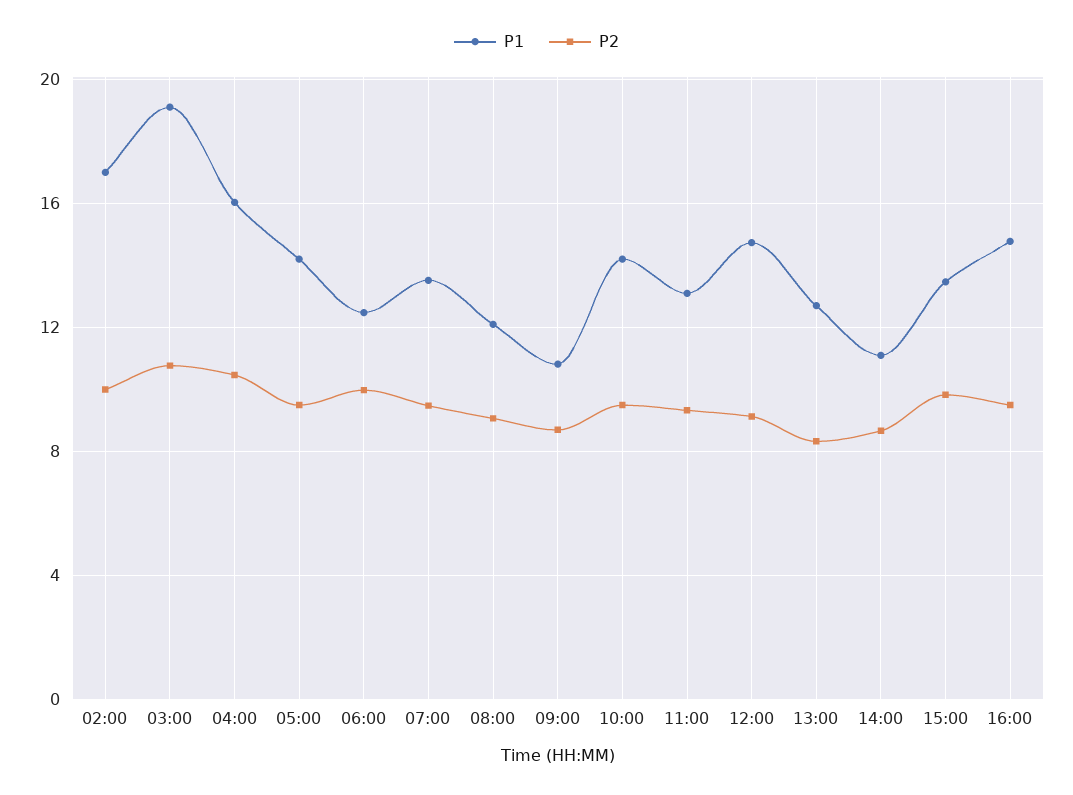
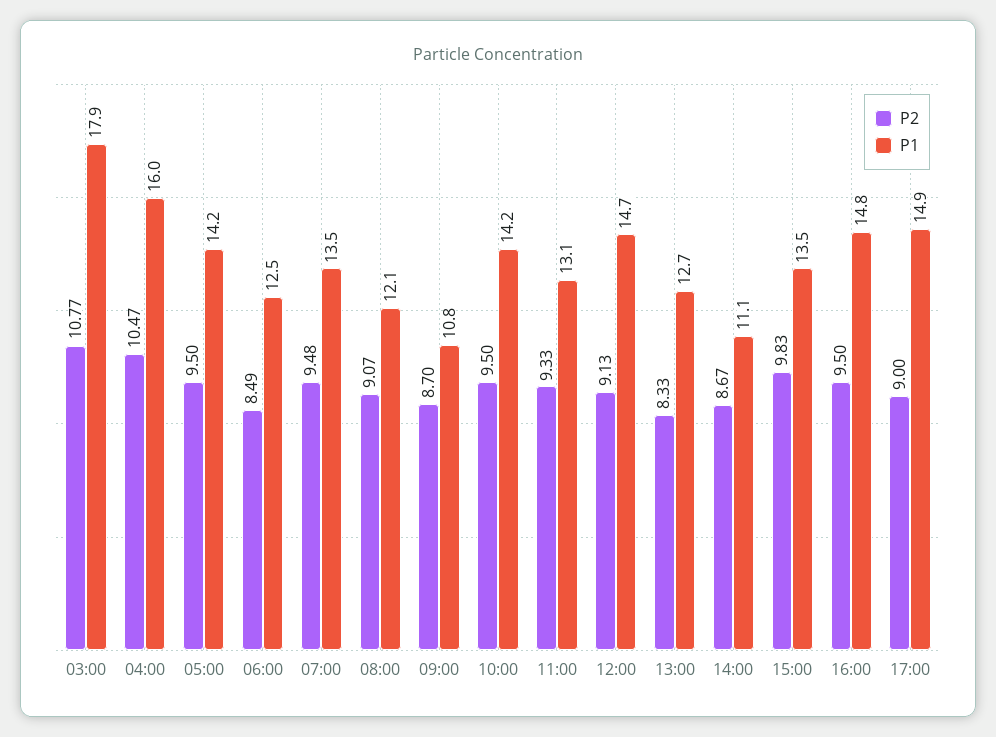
P1, 02:00: 17 -> none
P2, 02:00: 10 -> none
P1, 03:00: 19 -> 17.9
P2, 06:00: 10 -> 8.49
P2, 17:00: none -> 9
P1, 17:00: none -> 14.9

